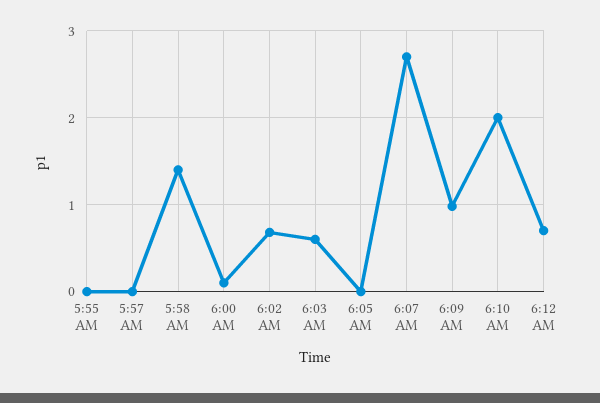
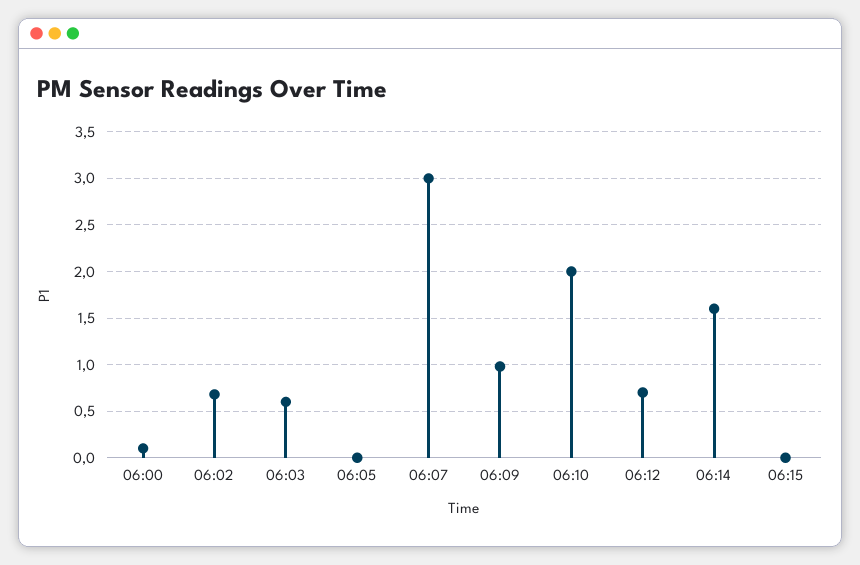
5:55 AM: 0 -> none
5:57 AM: 0 -> none
5:58 AM: 1.4 -> none
6:07 AM: 2.7 -> 3
06:14: none -> 1.6
06:15: none -> 0

